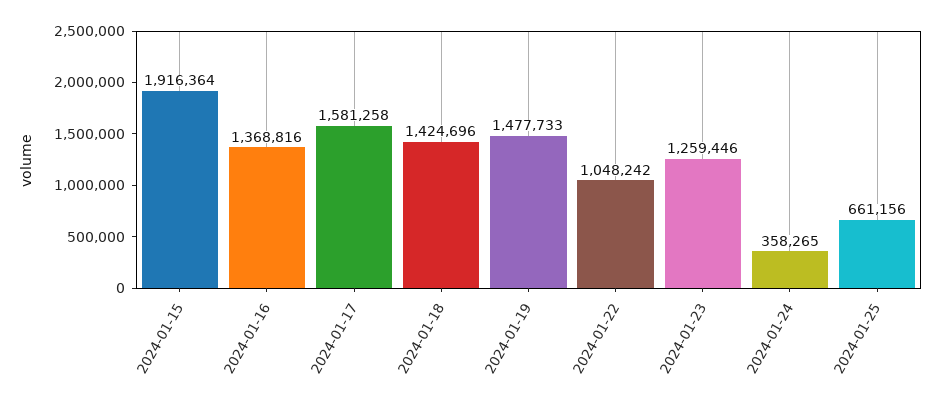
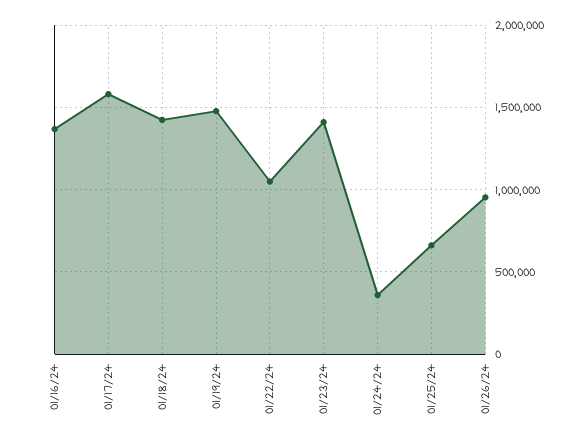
2024-01-15: 1916364 -> none
2024-01-23: 1259446 -> 1400000
01/26/24: none -> 950000

